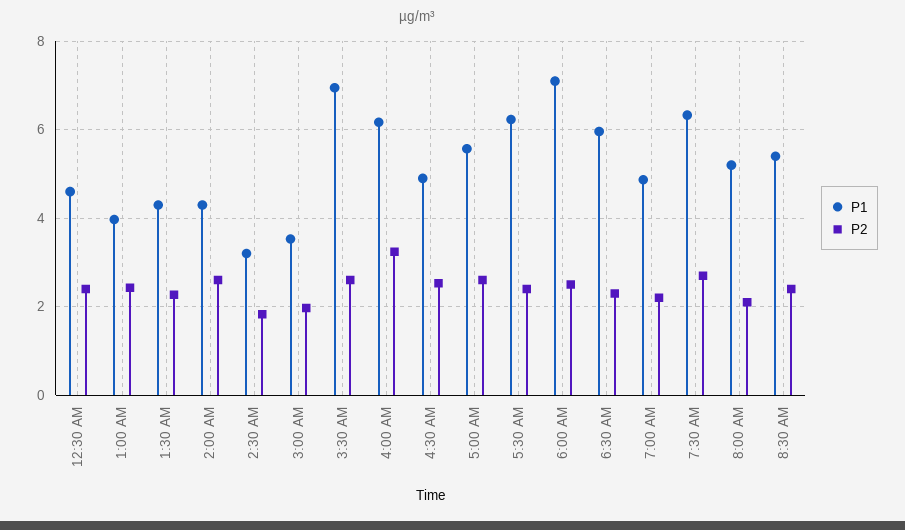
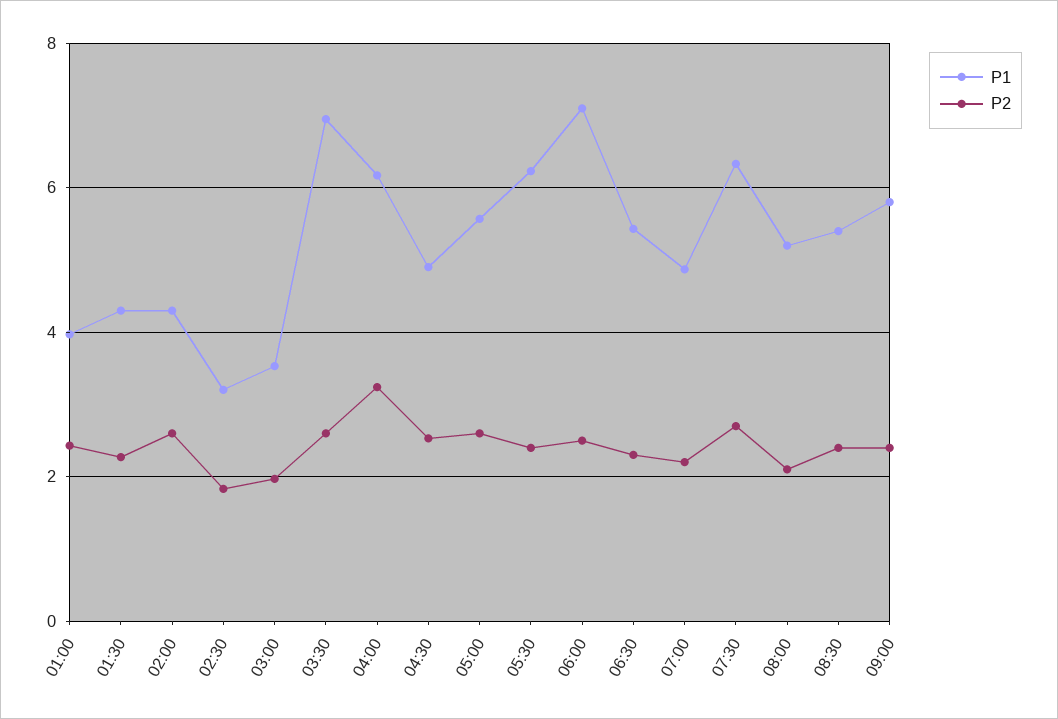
P1, 12:30 AM: 4.6 -> none
P2, 12:30 AM: 2.4 -> none
P1, 6:30 AM: 6 -> 5.4
P1, 09:00: none -> 5.8
P2, 09:00: none -> 2.4

